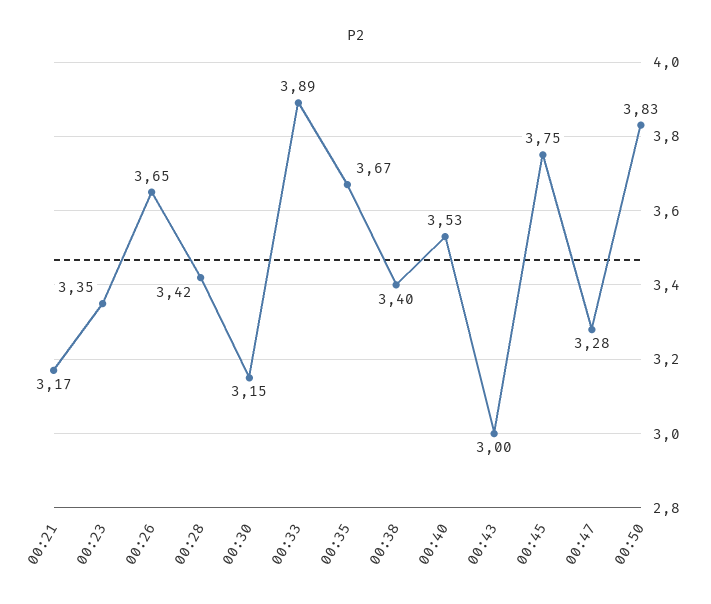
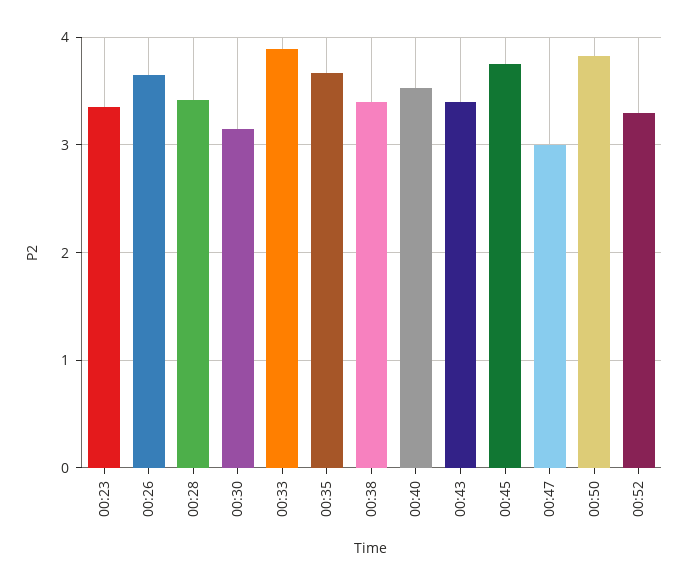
00:21: 3.17 -> none
00:43: 3 -> 3.4
00:47: 3.28 -> 3
00:52: none -> 3.3

